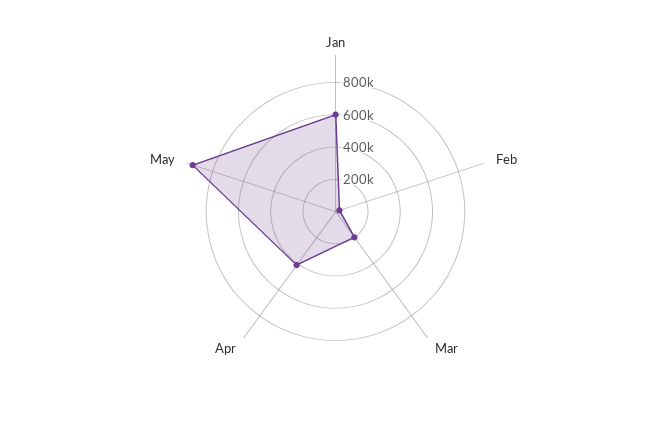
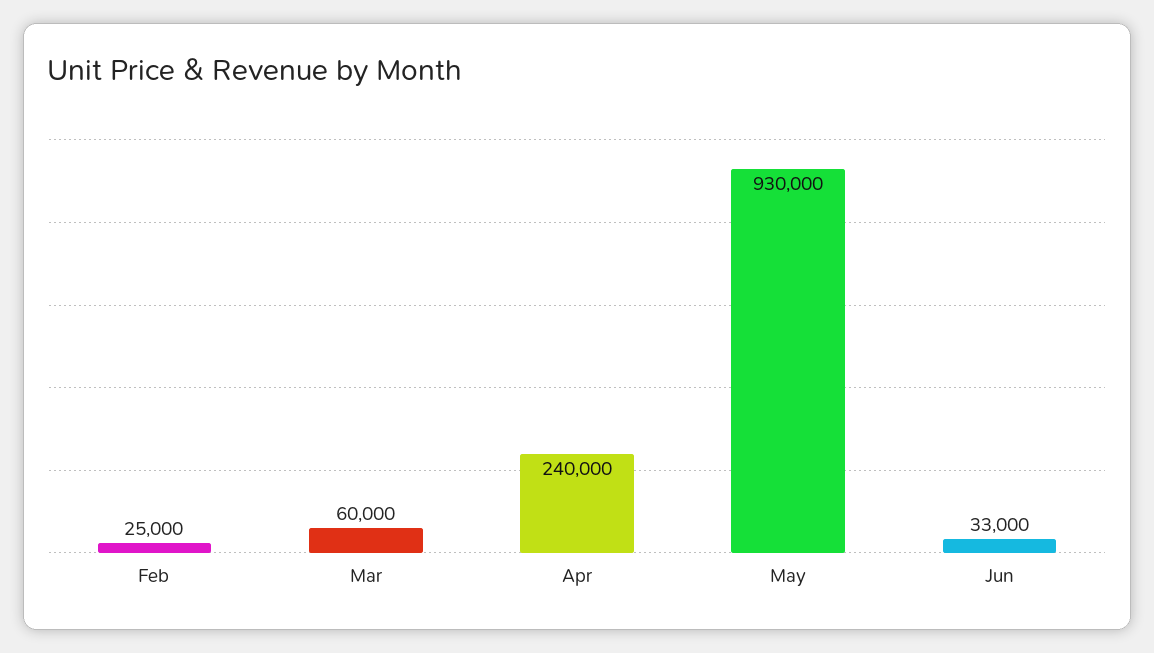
Jan: 600000 -> none
Mar: 200000 -> 60000
Apr: 400000 -> 240000
Jun: none -> 33000

